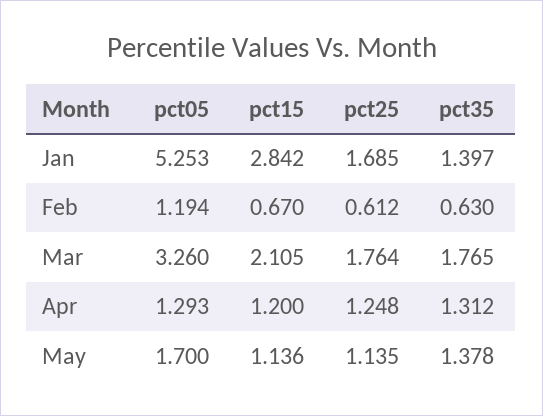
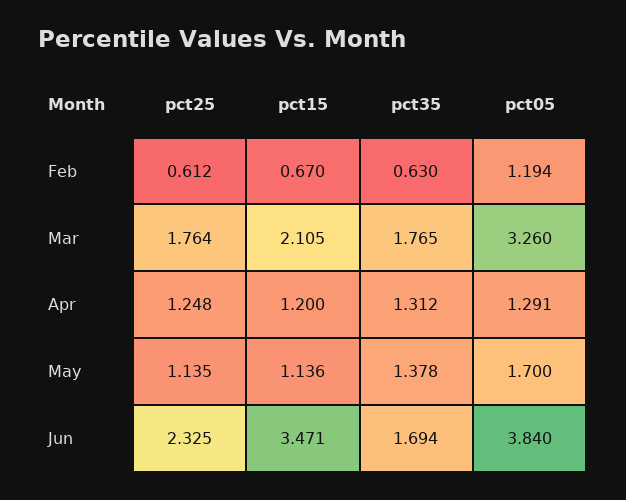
pct05, Jan: 5.253 -> none
pct15, Jan: 2.842 -> none
pct25, Jan: 1.685 -> none
pct35, Jan: 1.397 -> none
pct05, Apr: 1.293 -> 1.291
pct25, Jun: none -> 2.325
pct15, Jun: none -> 3.471
pct35, Jun: none -> 1.694
pct05, Jun: none -> 3.84

